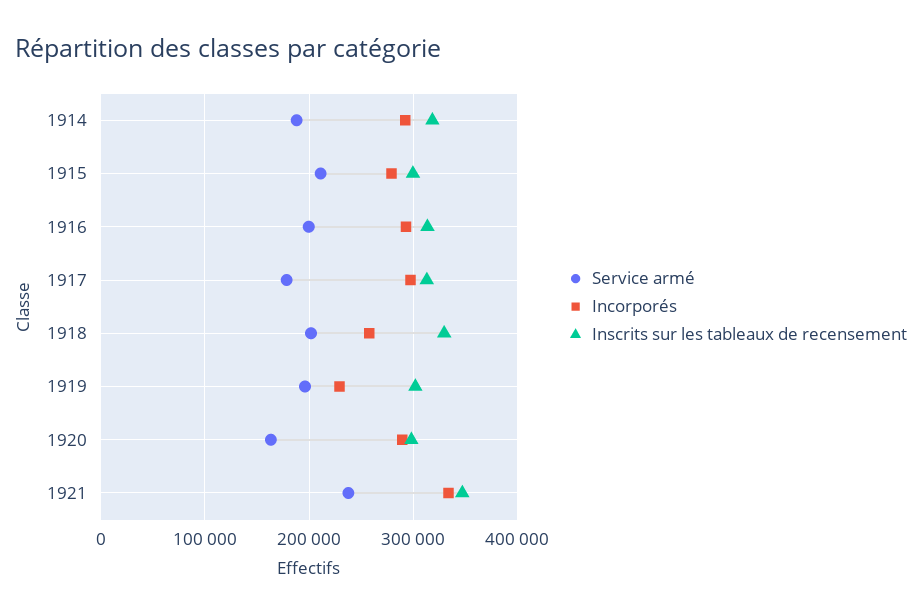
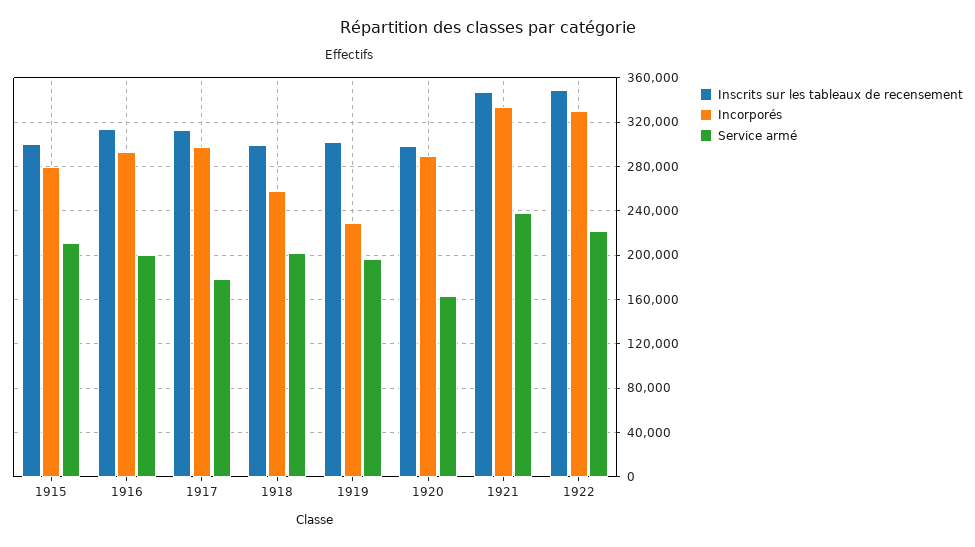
Service armé, 1914: 190000 -> none
Incorporés, 1914: 290000 -> none
Inscrits sur les tableaux de recensement, 1914: 320000 -> none
Inscrits sur les tableaux de recensement, 1918: 330000 -> 300000
Inscrits sur les tableaux de recensement, 1922: none -> 350000
Incorporés, 1922: none -> 330000
Service armé, 1922: none -> 220000

